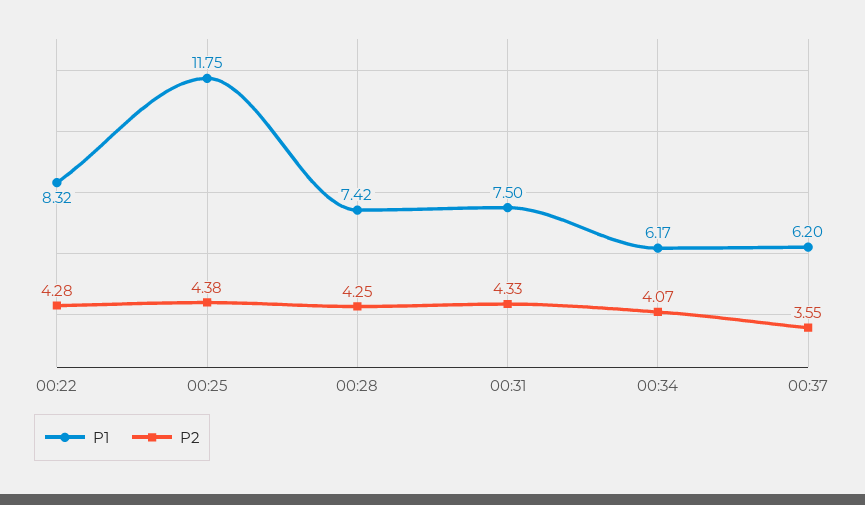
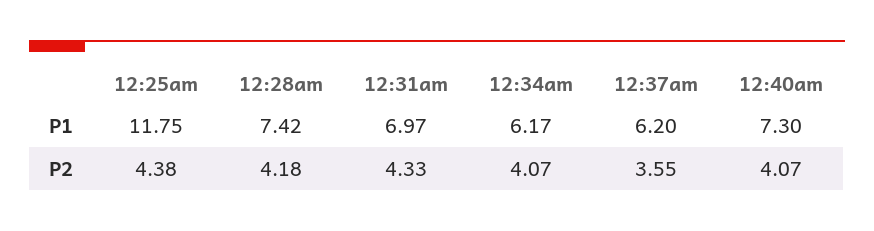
P1, 00:22: 8.32 -> none
P2, 00:22: 4.28 -> none
P2, 00:28: 4.25 -> 4.18
P1, 00:31: 7.5 -> 6.97
P1, 12:40am: none -> 7.3
P2, 12:40am: none -> 4.07

